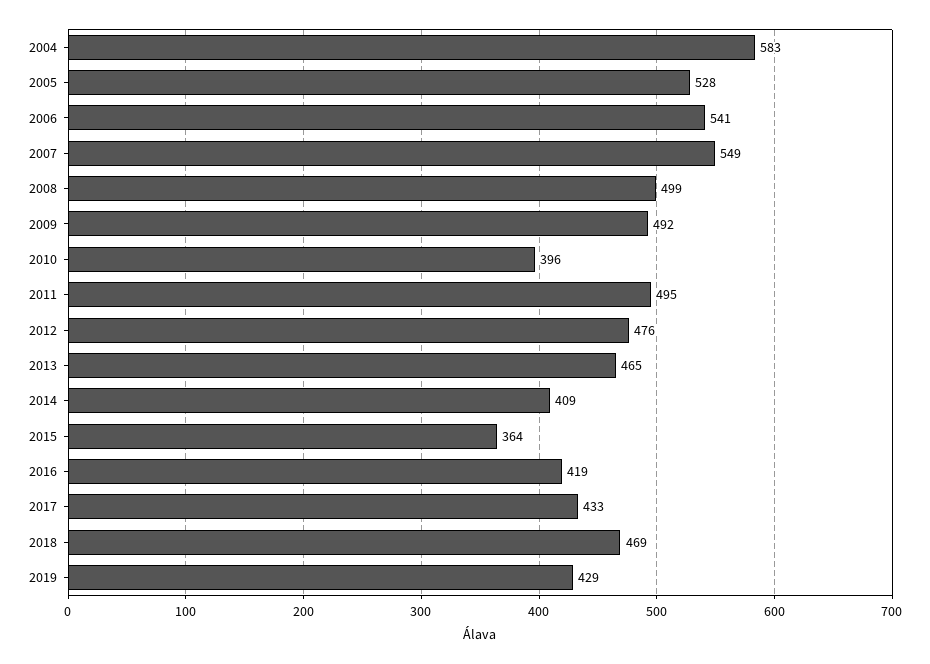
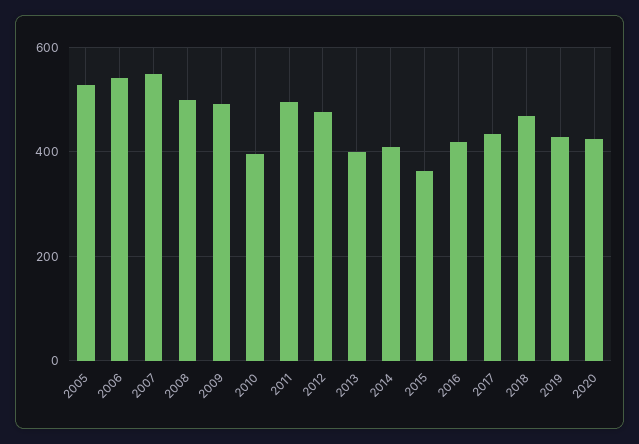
2004: 583 -> none
2013: 465 -> 400
2020: none -> 420

